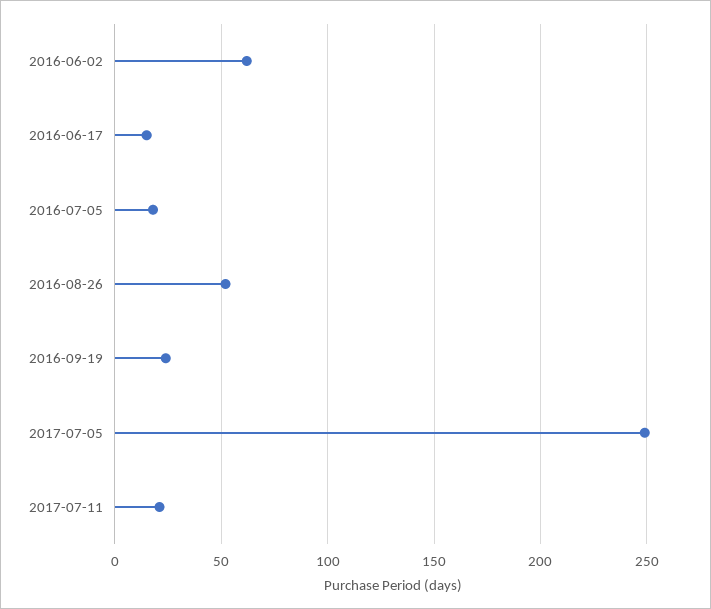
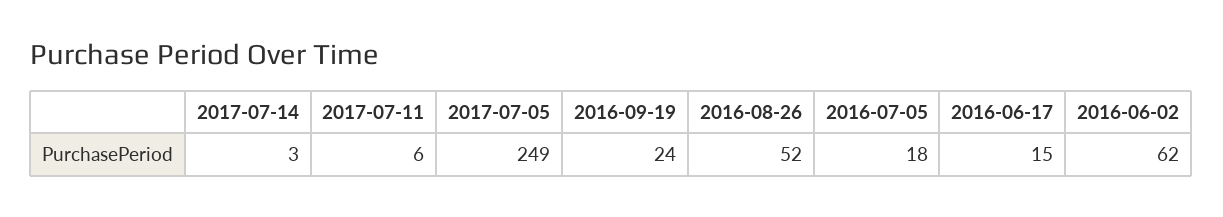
2017-07-11: 20 -> 6
2017-07-14: none -> 3

